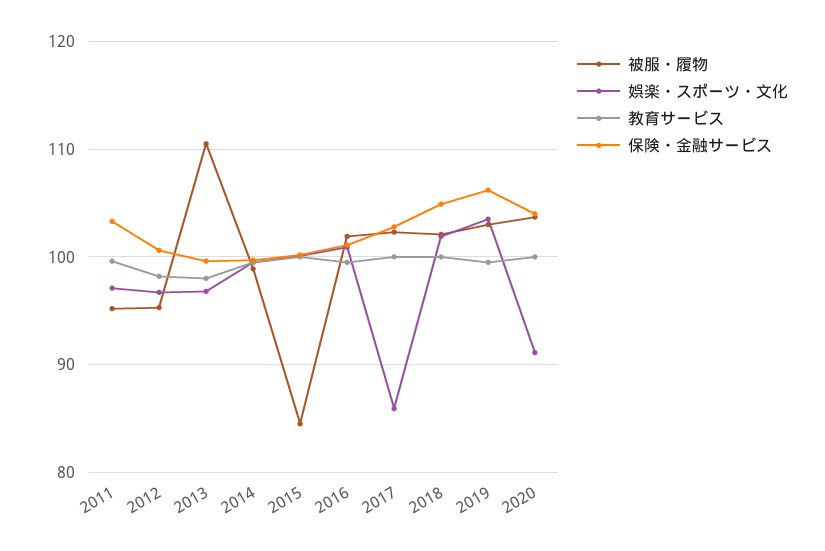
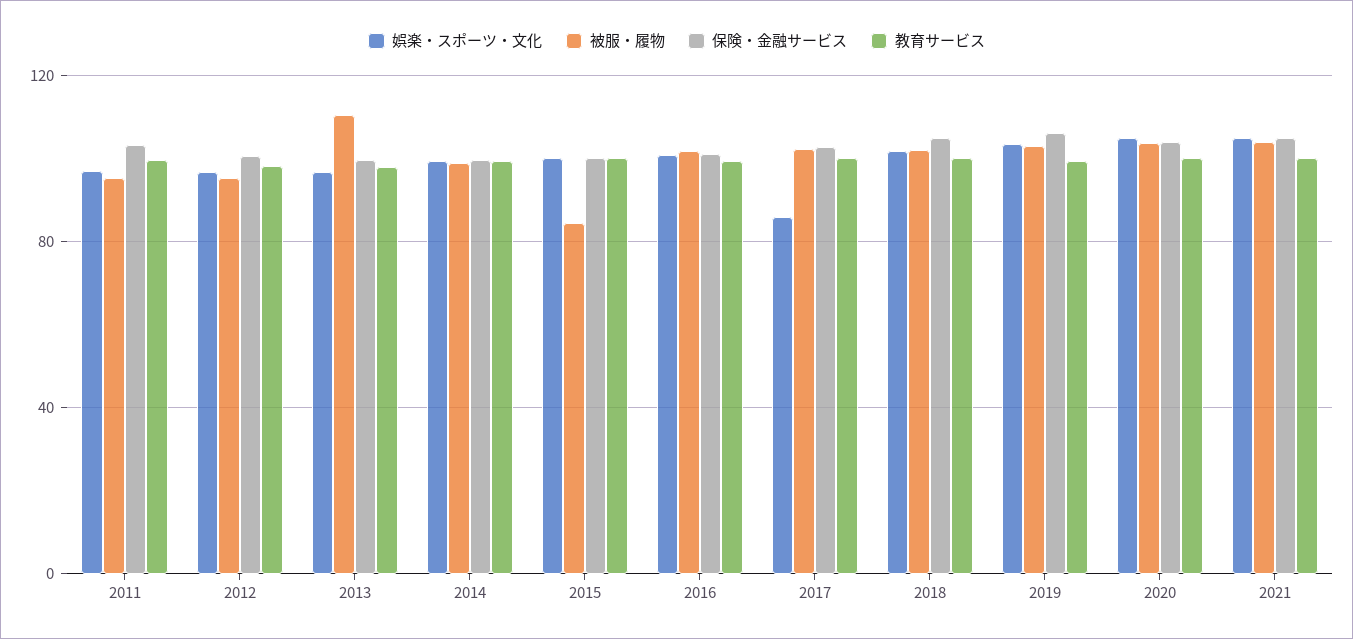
娯楽・スポーツ・文化, 2020: 91 -> 105
娯楽・スポーツ・文化, 2021: none -> 105
被服・履物, 2021: none -> 105
保険・金融サービス, 2021: none -> 105
教育サービス, 2021: none -> 100

